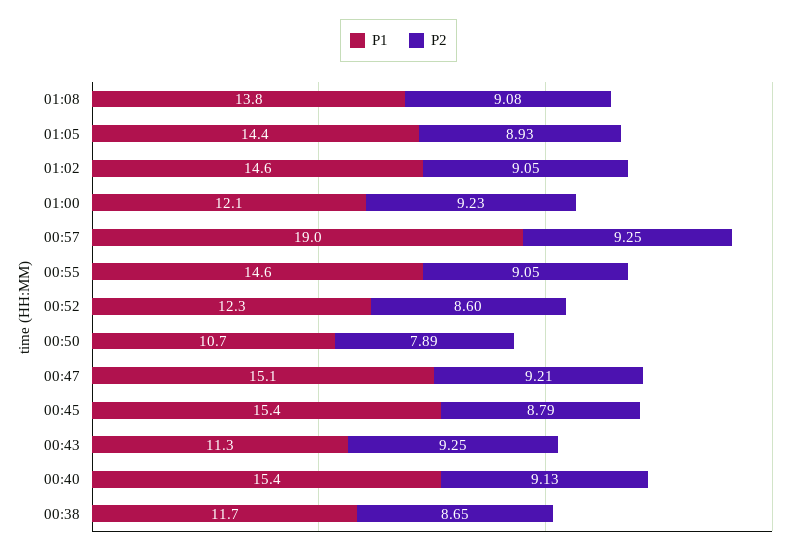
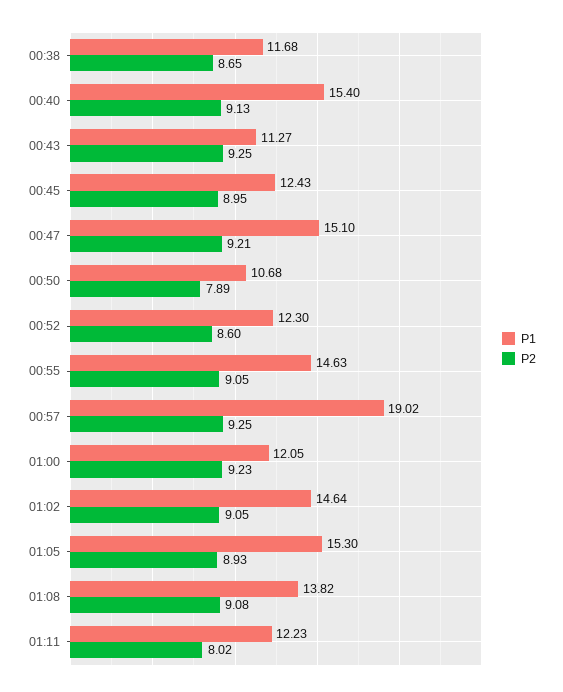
P1, 01:05: 14.4 -> 15.3
P1, 00:45: 15.4 -> 12.43
P2, 00:45: 8.79 -> 8.95
P1, 01:11: none -> 12.23
P2, 01:11: none -> 8.02

